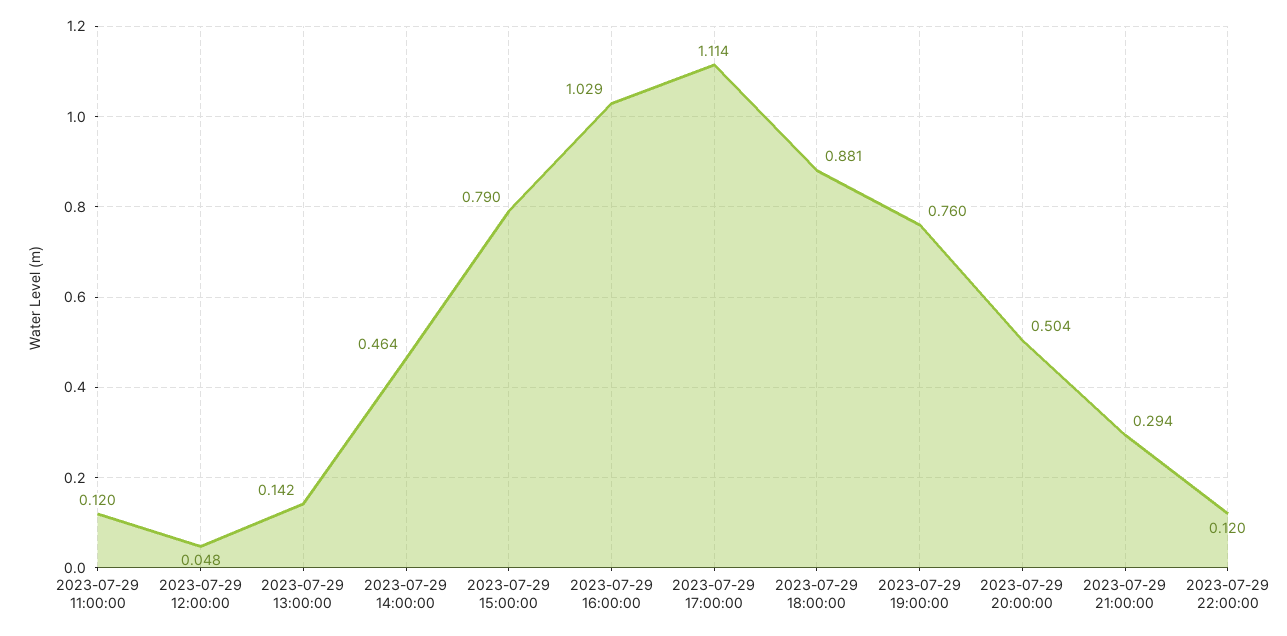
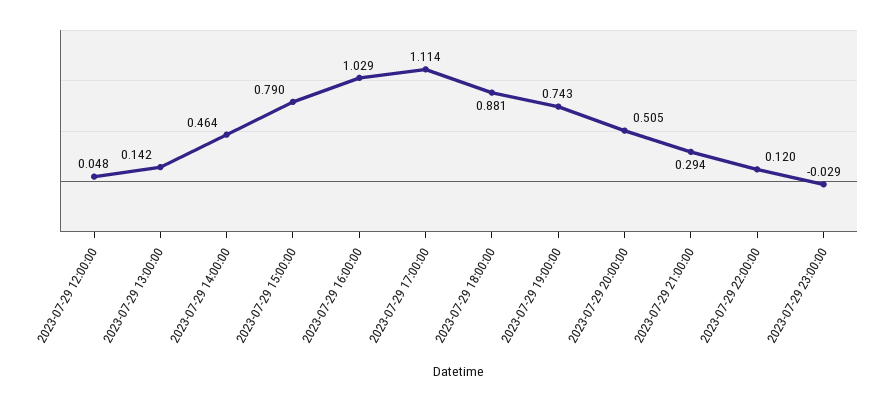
2023-07-29 11:00:00: 0.12 -> none
2023-07-29 19:00:00: 0.76 -> 0.743
2023-07-29 20:00:00: 0.504 -> 0.505
2023-07-29 23:00:00: none -> -0.029

